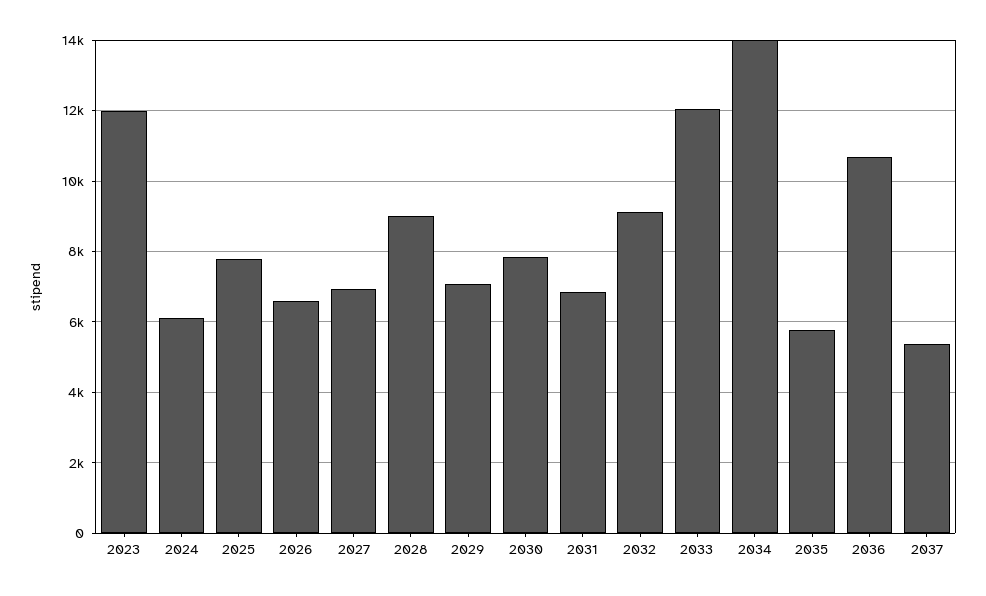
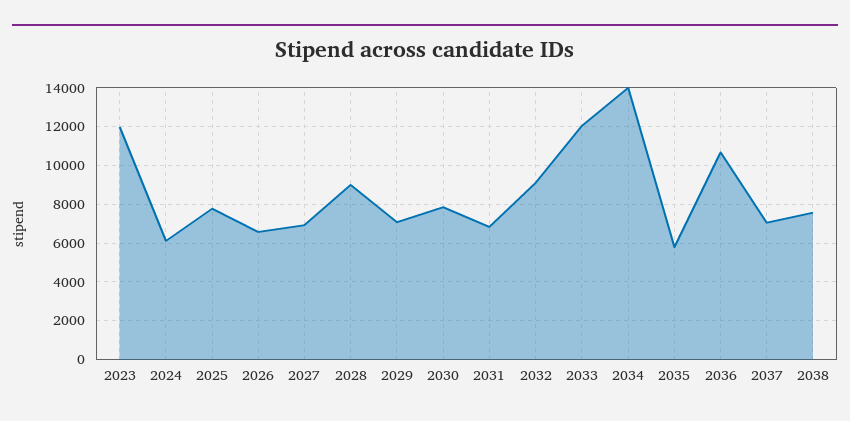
2037: 5400 -> 7000
2038: none -> 7500

